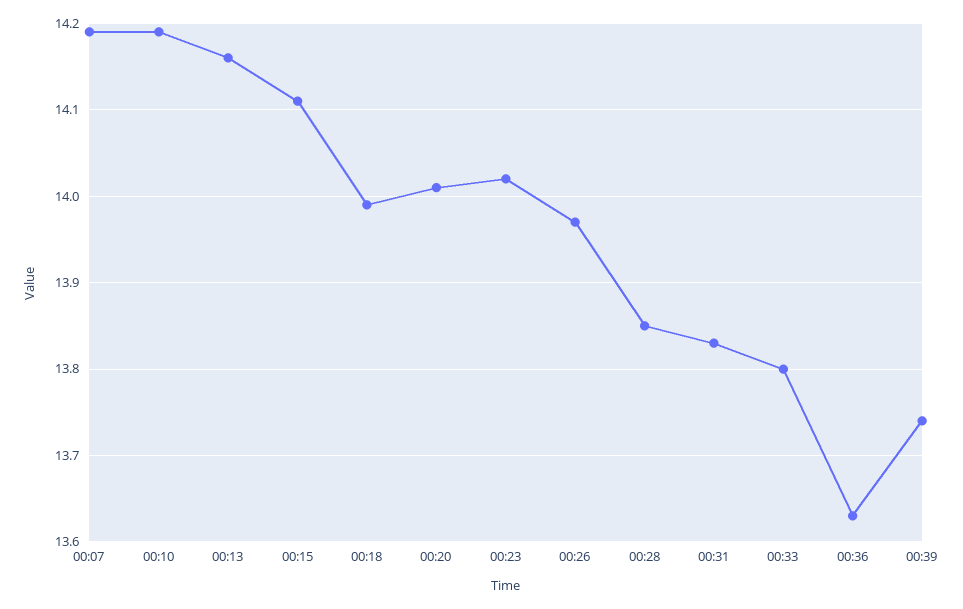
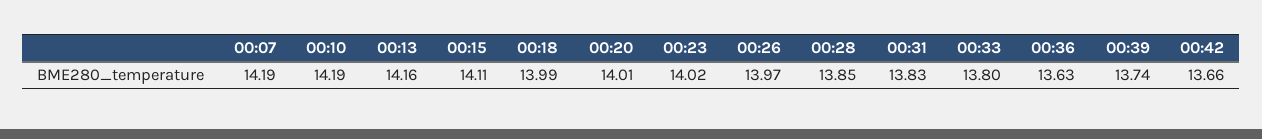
00:42: none -> 13.66

